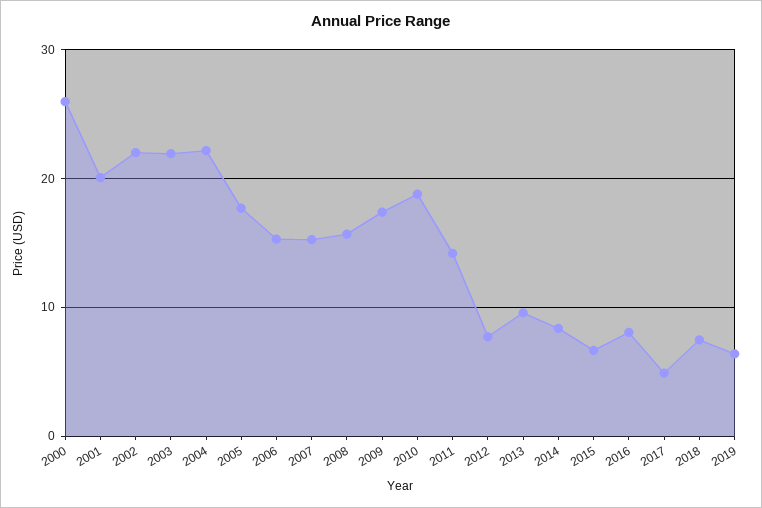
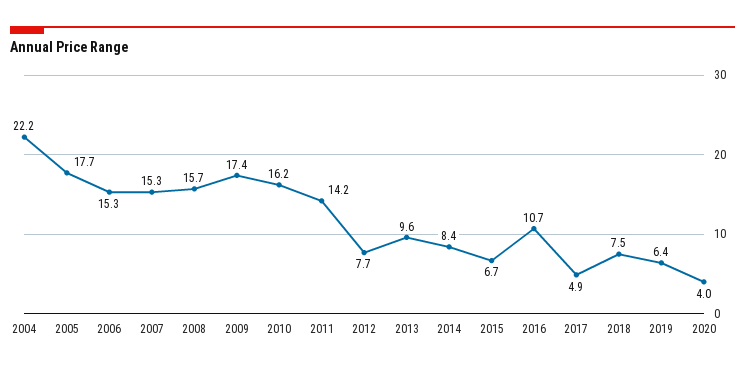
2000: 26 -> none
2001: 20 -> none
2002: 22 -> none
2003: 22 -> none
2010: 19 -> 16.2
2016: 8 -> 10.7
2020: none -> 4

